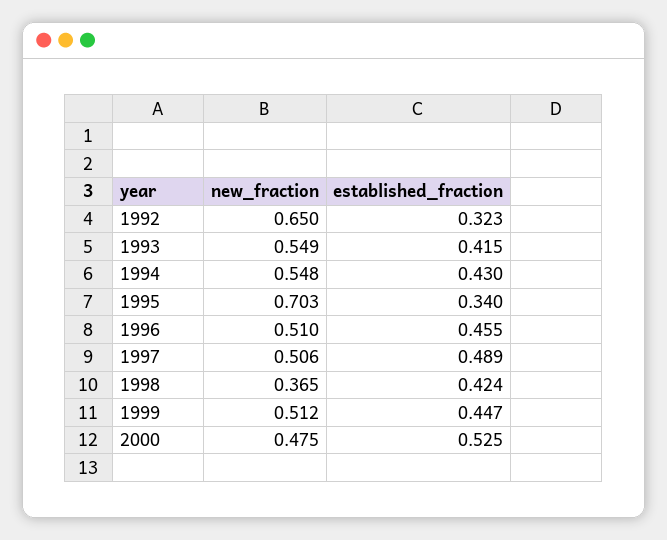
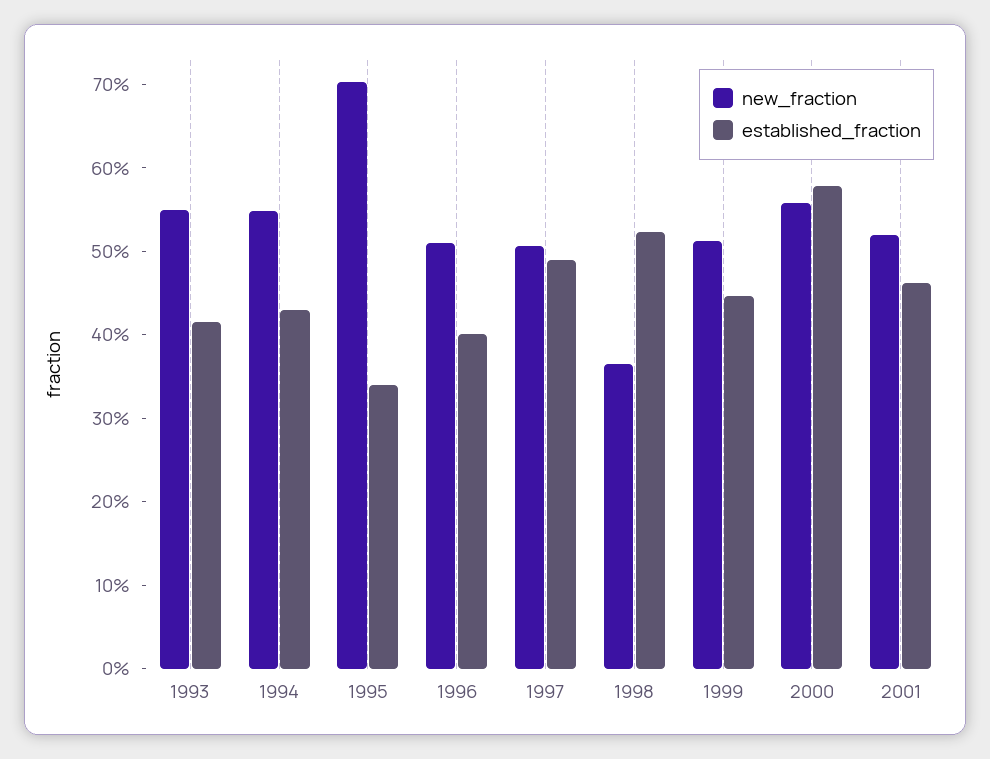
new_fraction, 1992: 0.65 -> none
established_fraction, 1992: 0.323 -> none
established_fraction, 1996: 0.455 -> 0.4
established_fraction, 1998: 0.424 -> 0.52
new_fraction, 2000: 0.475 -> 0.56
established_fraction, 2000: 0.525 -> 0.58
new_fraction, 2001: none -> 0.52
established_fraction, 2001: none -> 0.46

